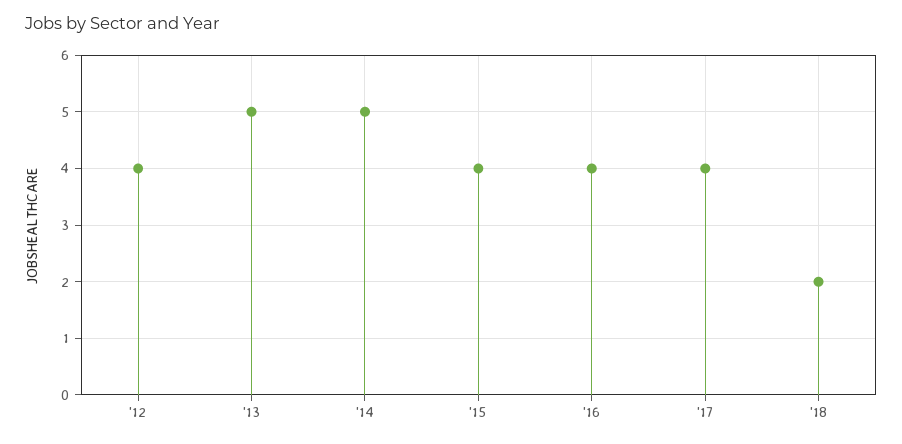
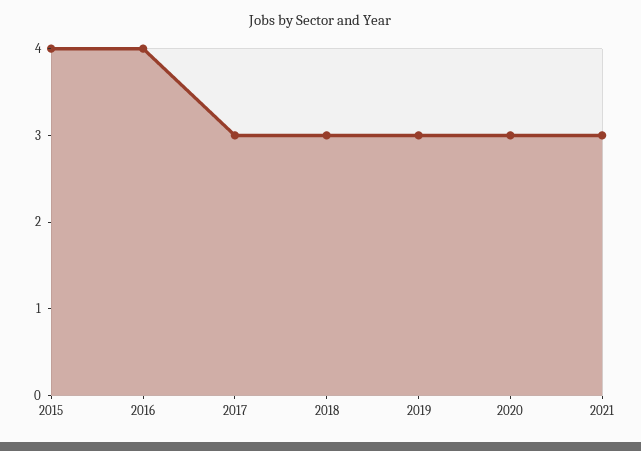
'12: 4 -> none
'13: 5 -> none
'14: 5 -> none
'17: 4 -> 3
'18: 2 -> 3
2019: none -> 3
2020: none -> 3
2021: none -> 3

